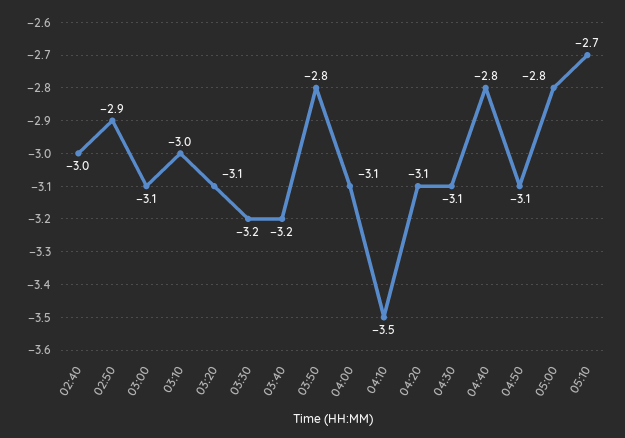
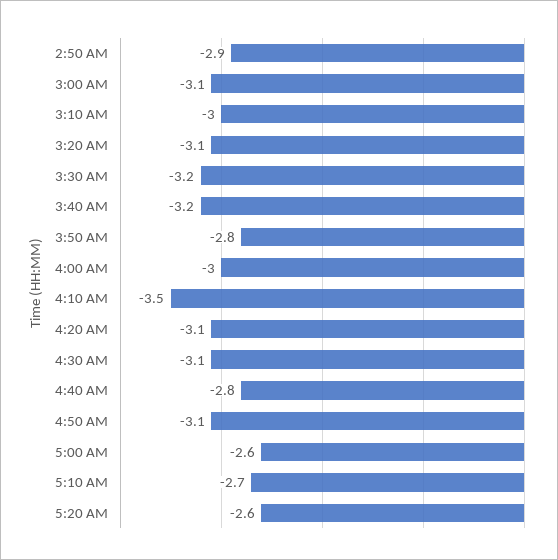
02:40: -3 -> none
04:00: -3.1 -> -3
05:00: -2.8 -> -2.6
5:20 AM: none -> -2.6

